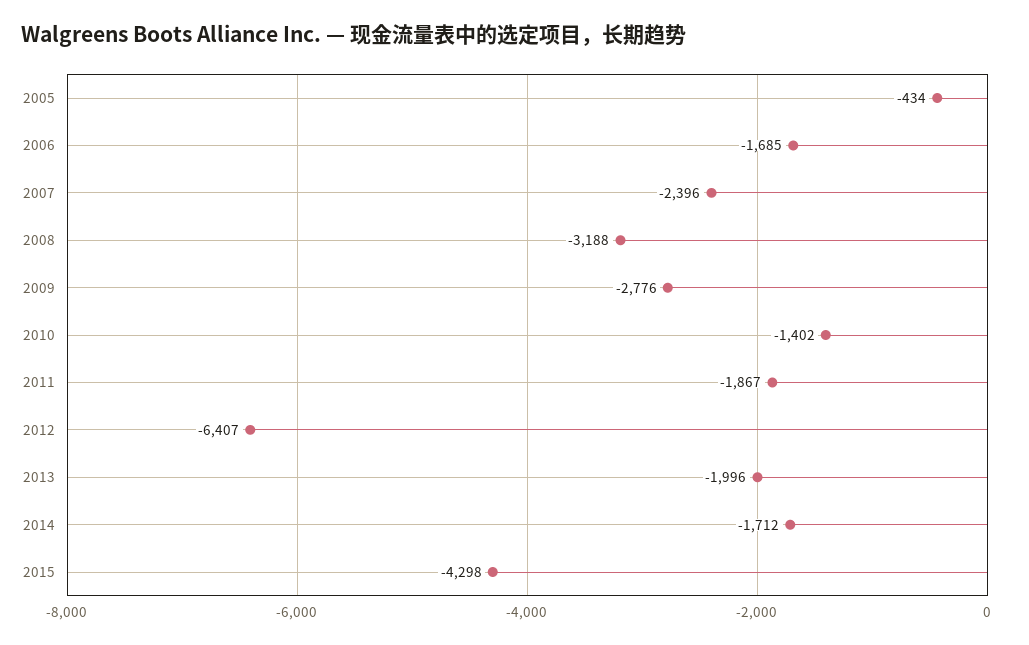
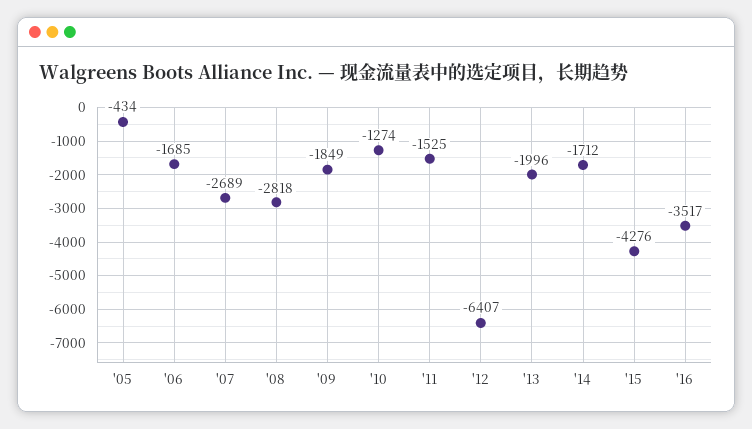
2007: -2396 -> -2689
2008: -3188 -> -2818
2009: -2776 -> -1849
2010: -1402 -> -1274
2011: -1867 -> -1525
2015: -4298 -> -4276
'16: none -> -3517

